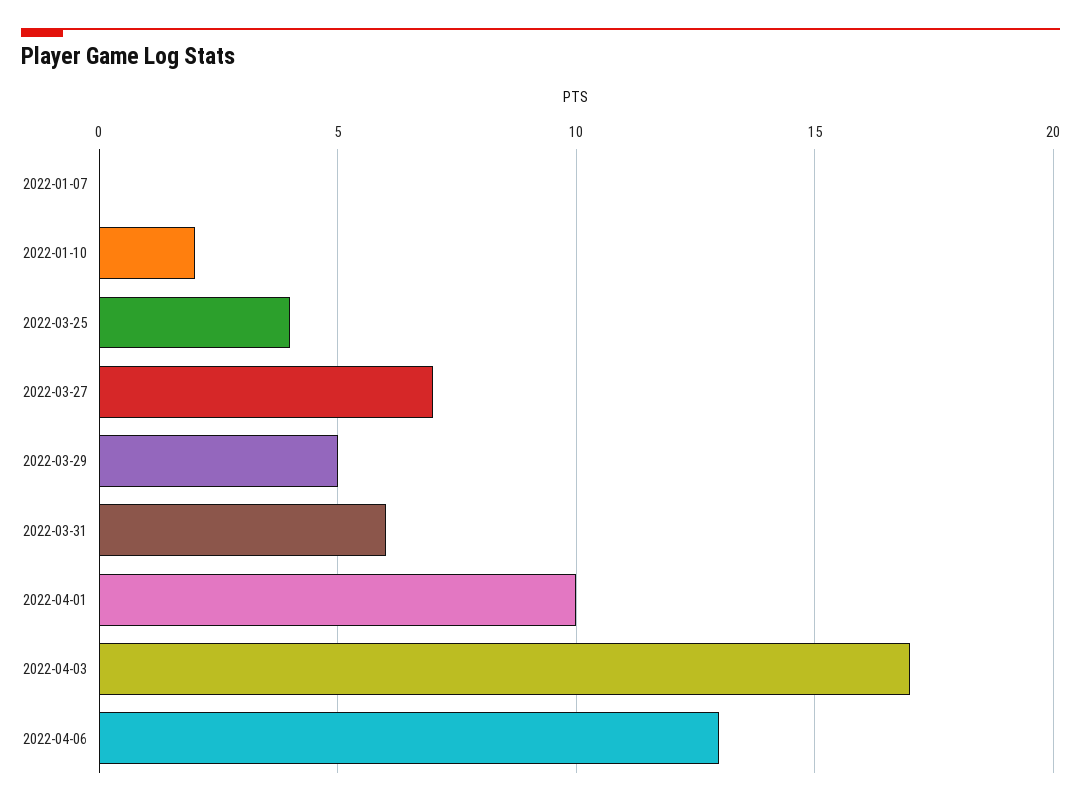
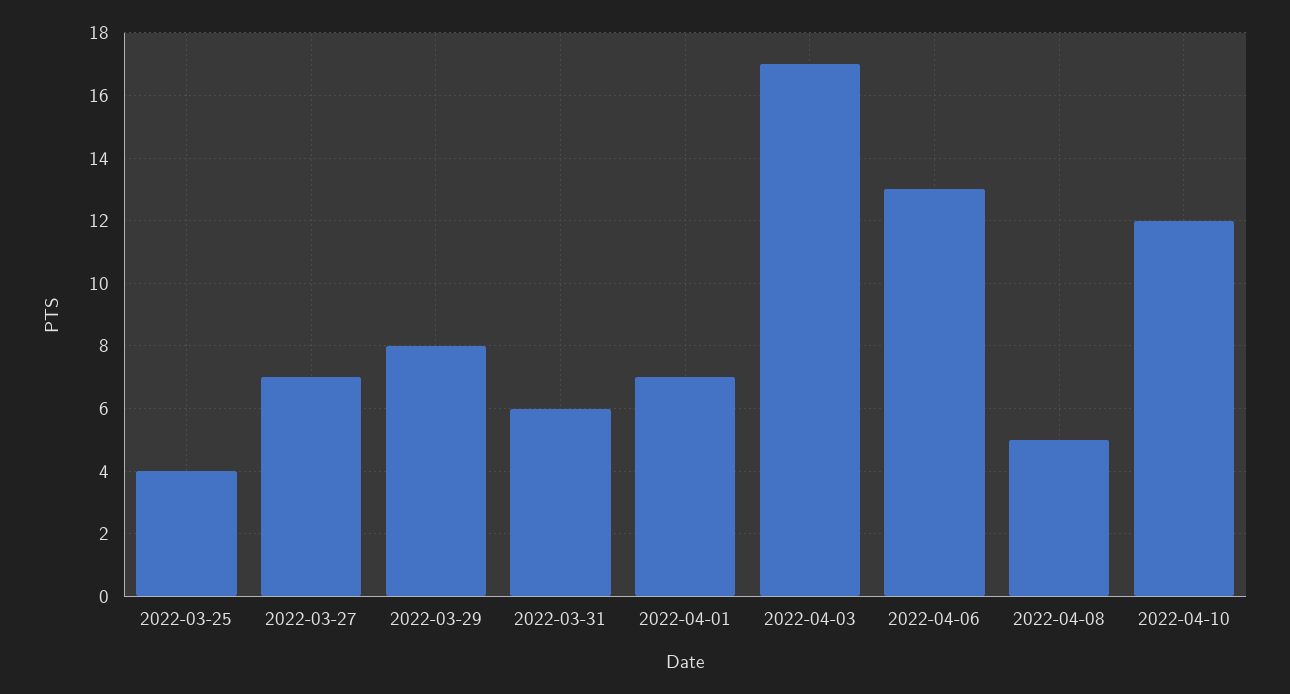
2022-01-07: 0 -> none
2022-01-10: 2 -> none
2022-03-29: 5 -> 8
2022-04-01: 10 -> 7
2022-04-08: none -> 5
2022-04-10: none -> 12

